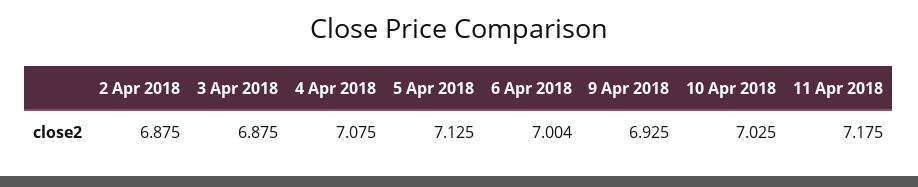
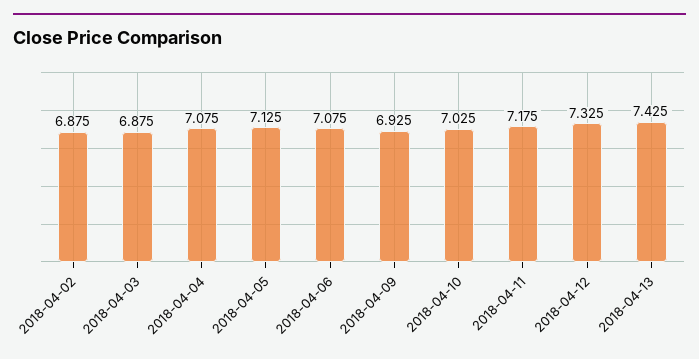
6 Apr 2018: 7.004 -> 7.075
2018-04-12: none -> 7.325
2018-04-13: none -> 7.425

